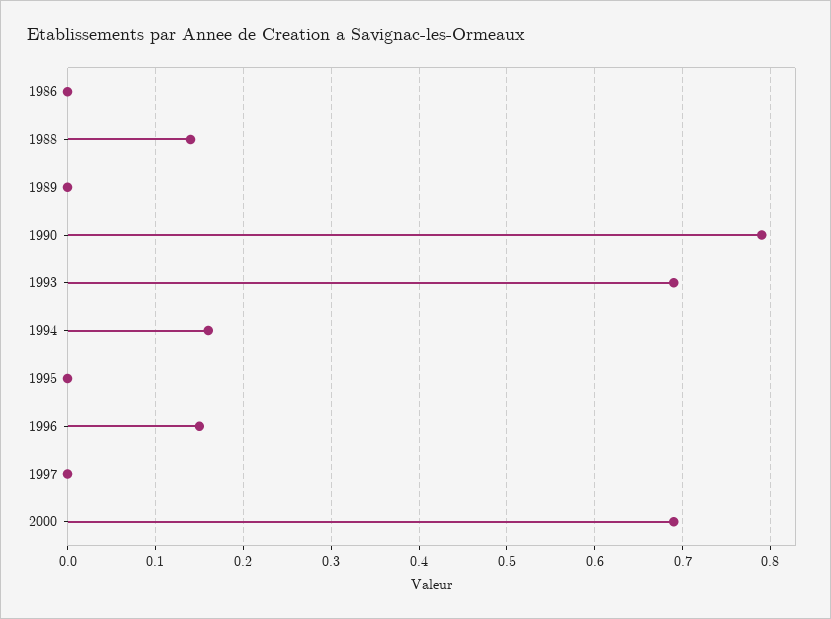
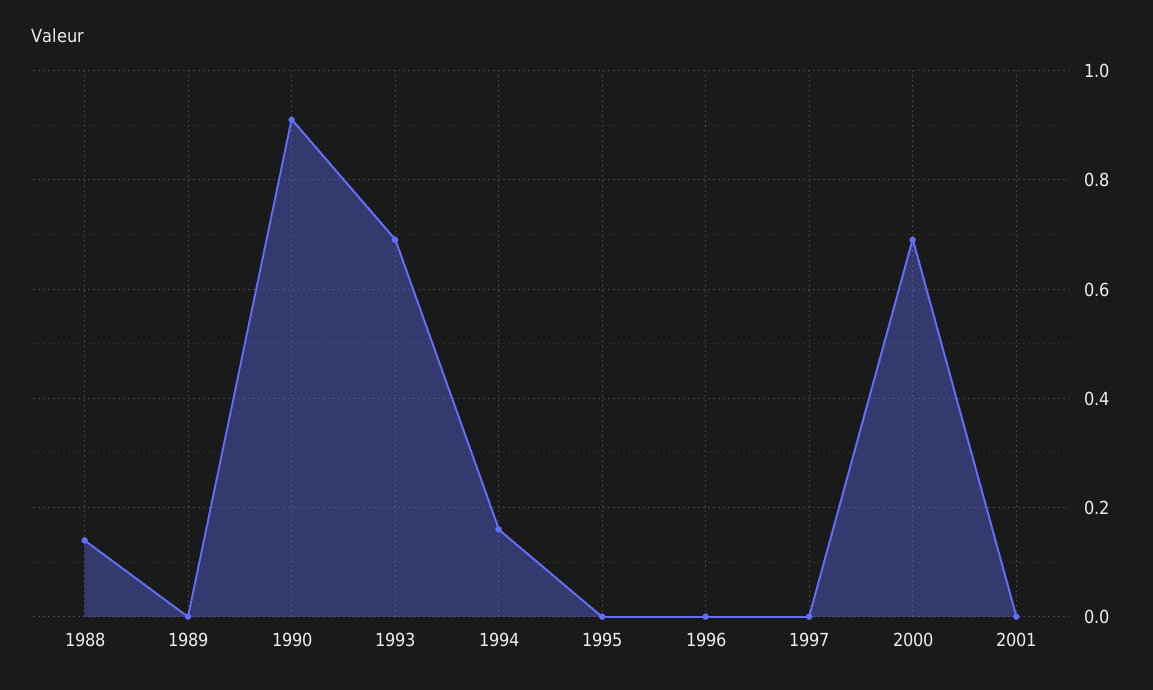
1986: 0 -> none
1990: 0.79 -> 0.9
1996: 0.15 -> 0
2001: none -> 0

